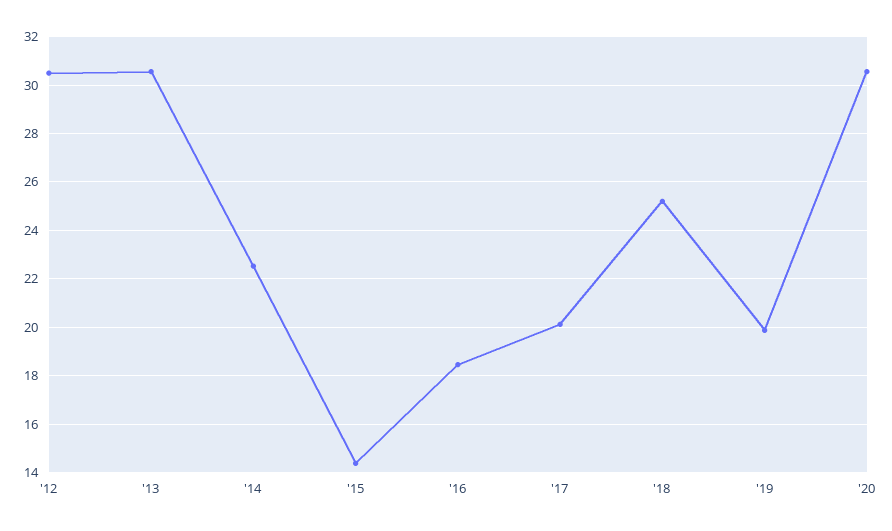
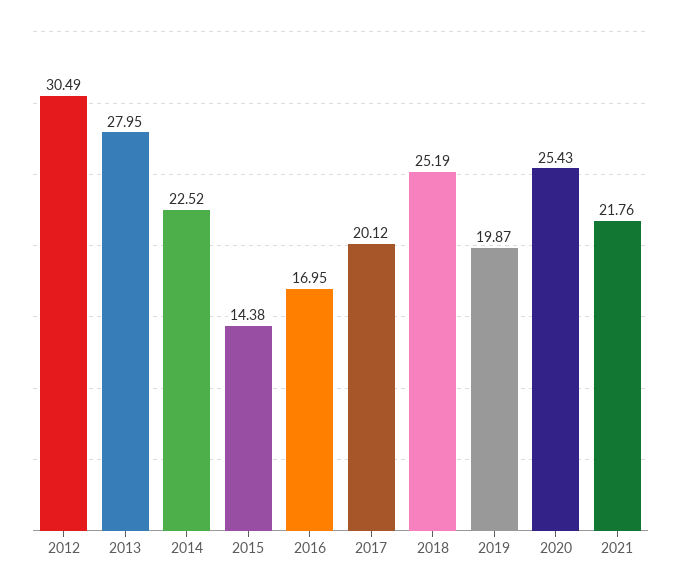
'13: 30.5 -> 27.95
'16: 18.5 -> 16.95
'20: 30.5 -> 25.43
2021: none -> 21.76

